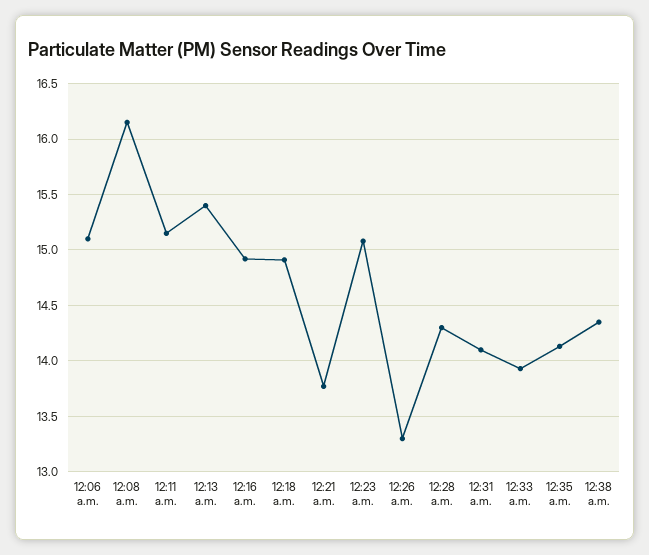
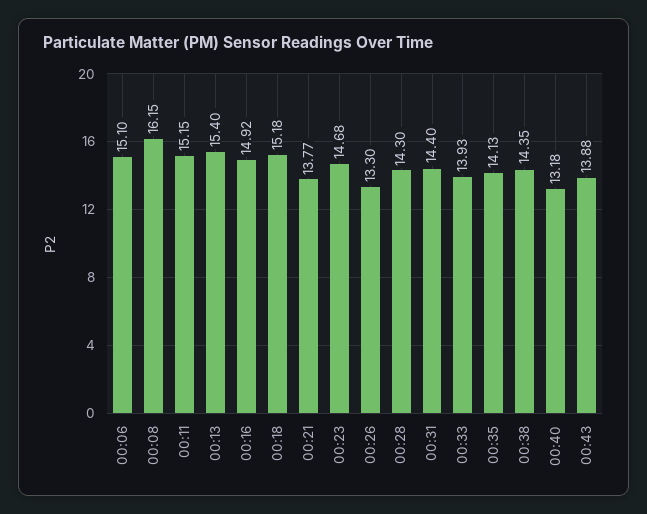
12:18 a.m.: 14.9 -> 15.18
12:23 a.m.: 15.1 -> 14.68
12:31 a.m.: 14.1 -> 14.4
00:40: none -> 13.18
00:43: none -> 13.88

